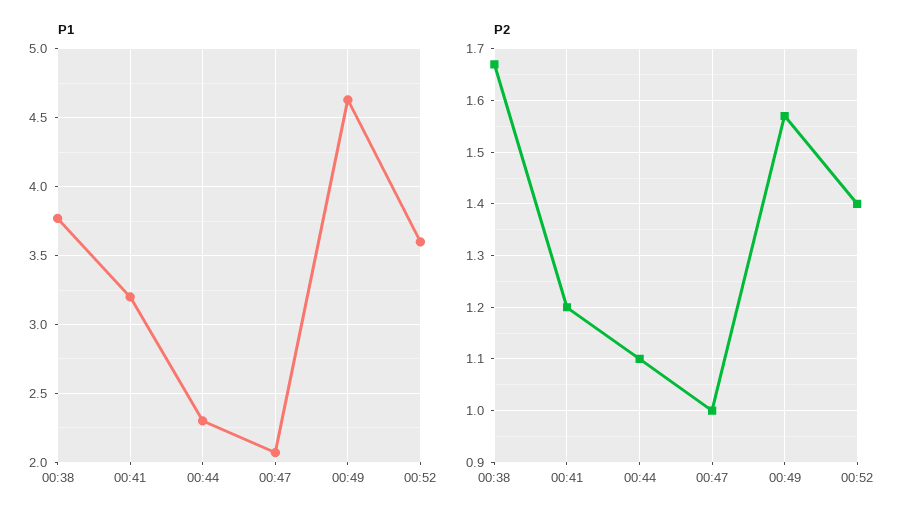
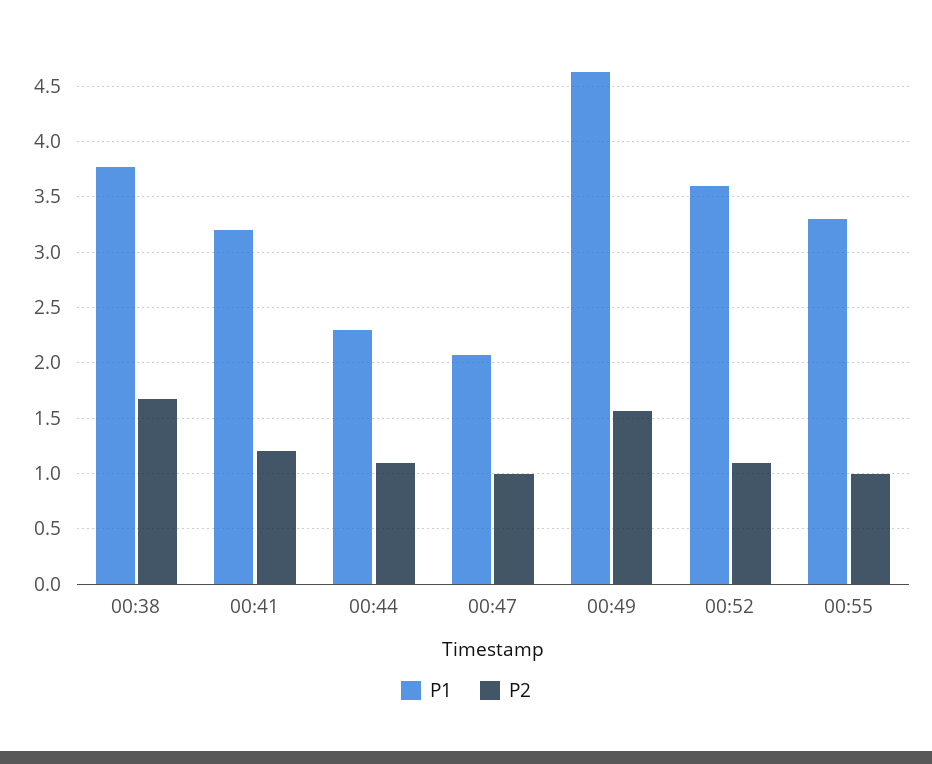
P2, 00:52: 1.4 -> 1.1
P1, 00:55: none -> 3.3
P2, 00:55: none -> 1

